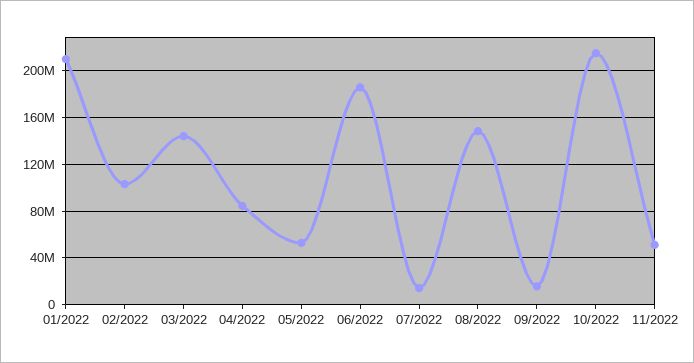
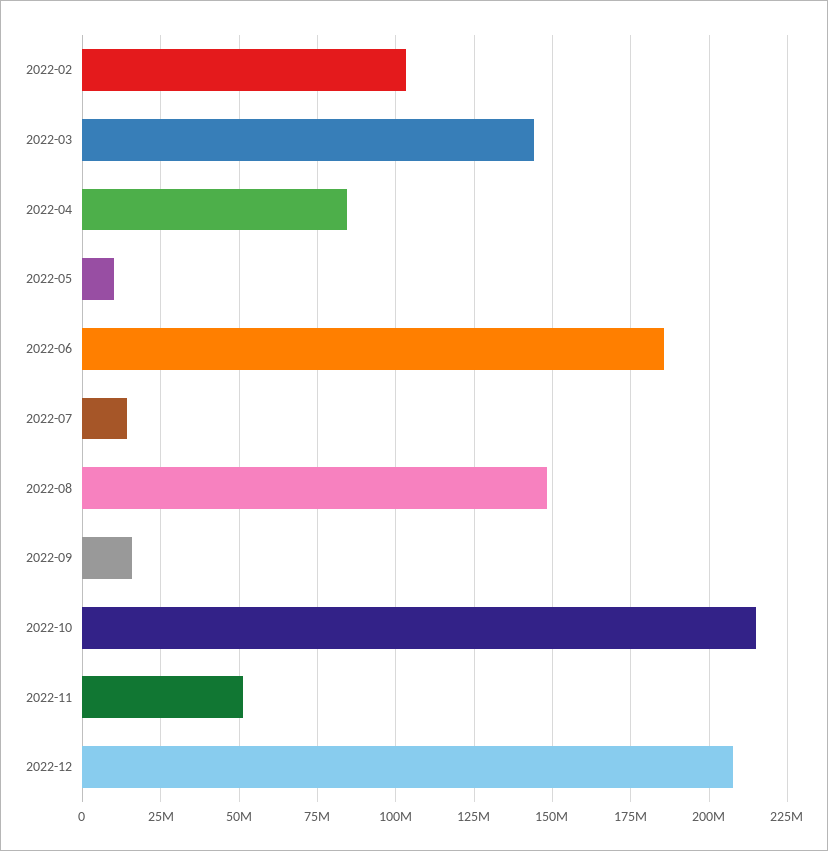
01/2022: 210000000 -> none
05/2022: 50000000 -> 10000000
2022-12: none -> 207500000

